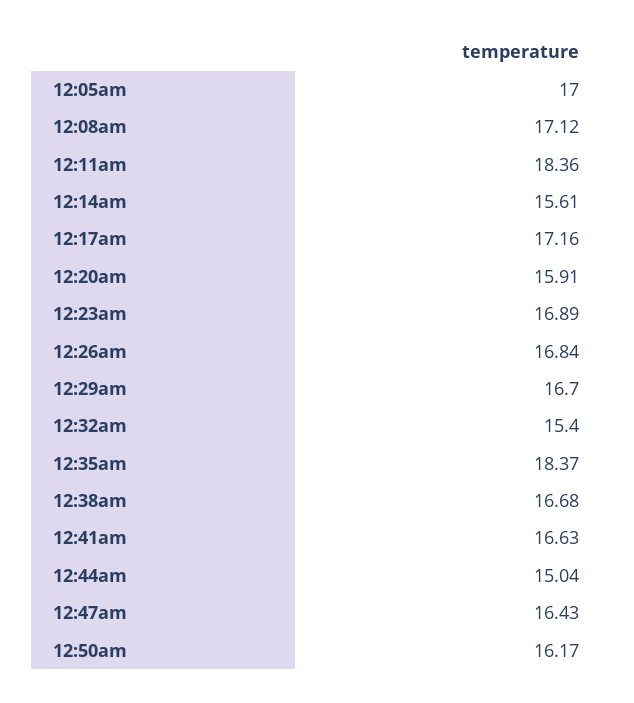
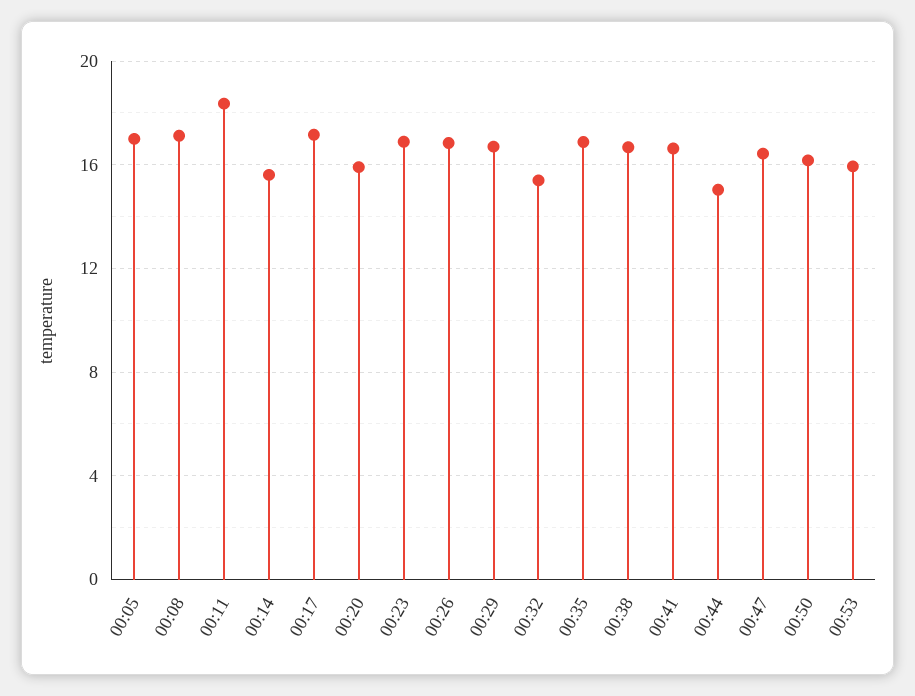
12:35am: 18.37 -> 17
00:53: none -> 16

